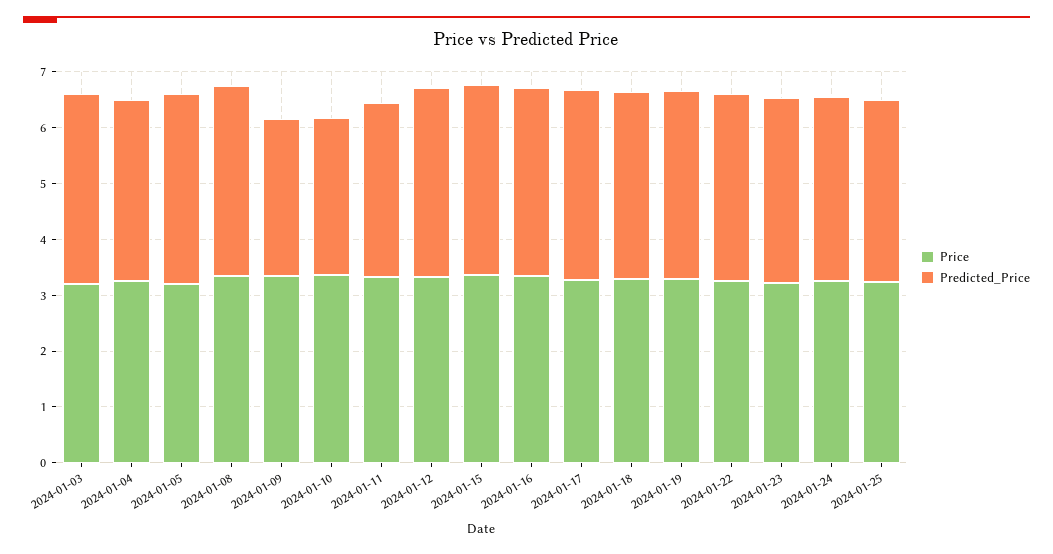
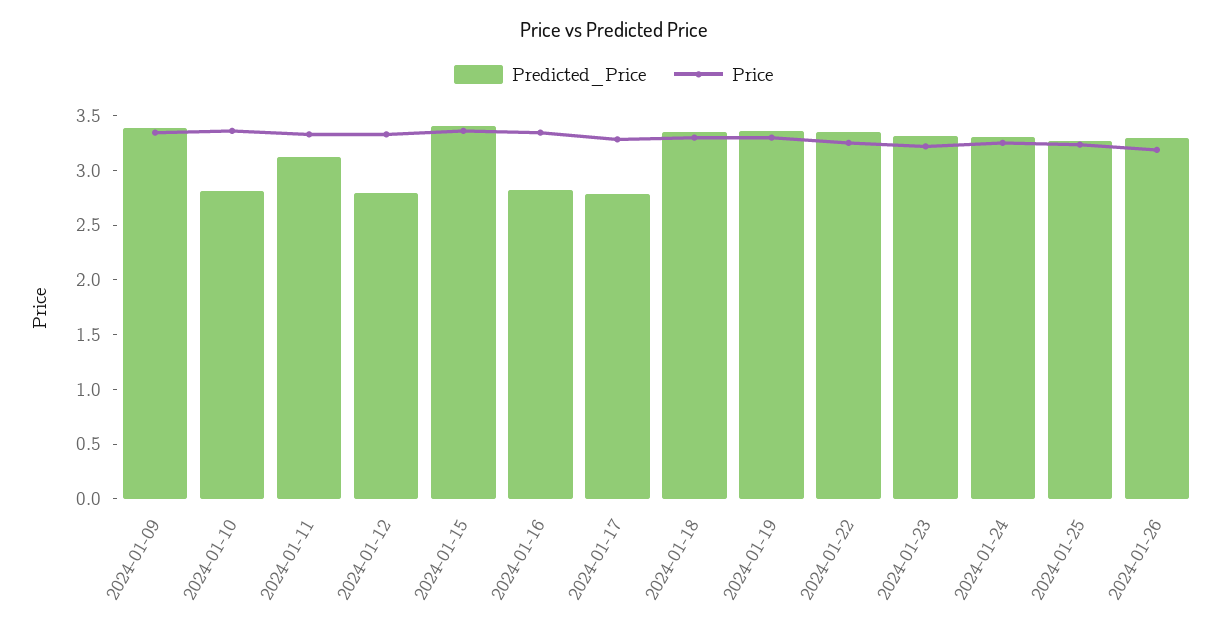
Price, 2024-01-03: 3.2 -> none
Predicted_Price, 2024-01-03: 3.4 -> none
Price, 2024-01-04: 3.2 -> none
Predicted_Price, 2024-01-04: 3.2 -> none
Price, 2024-01-05: 3.2 -> none
Predicted_Price, 2024-01-05: 3.4 -> none
Price, 2024-01-08: 3.4 -> none
Predicted_Price, 2024-01-08: 3.4 -> none
Predicted_Price, 2024-01-09: 2.8 -> 3.4
Predicted_Price, 2024-01-12: 3.4 -> 2.8
Predicted_Price, 2024-01-16: 3.4 -> 2.8
Predicted_Price, 2024-01-17: 3.4 -> 2.8
Predicted_Price, 2024-01-26: none -> 3.3
Price, 2024-01-26: none -> 3.2

